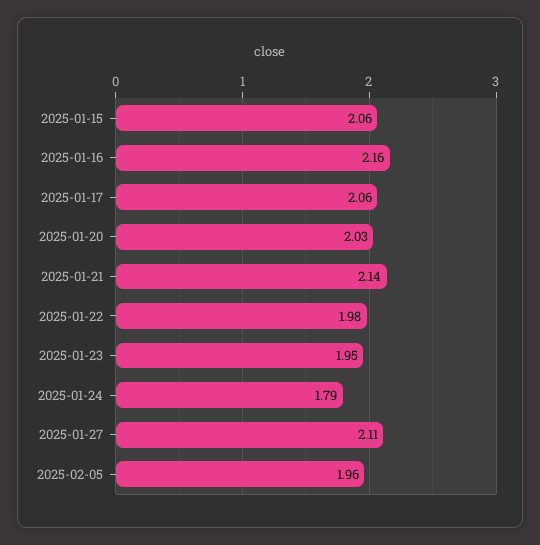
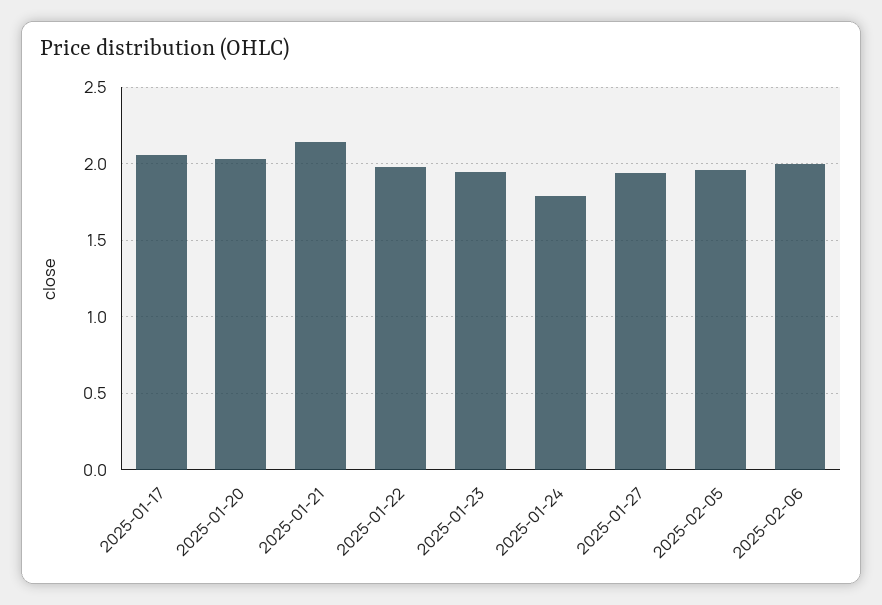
2025-01-15: 2.06 -> none
2025-01-16: 2.16 -> none
2025-01-27: 2.11 -> 1.95
2025-02-06: none -> 2

